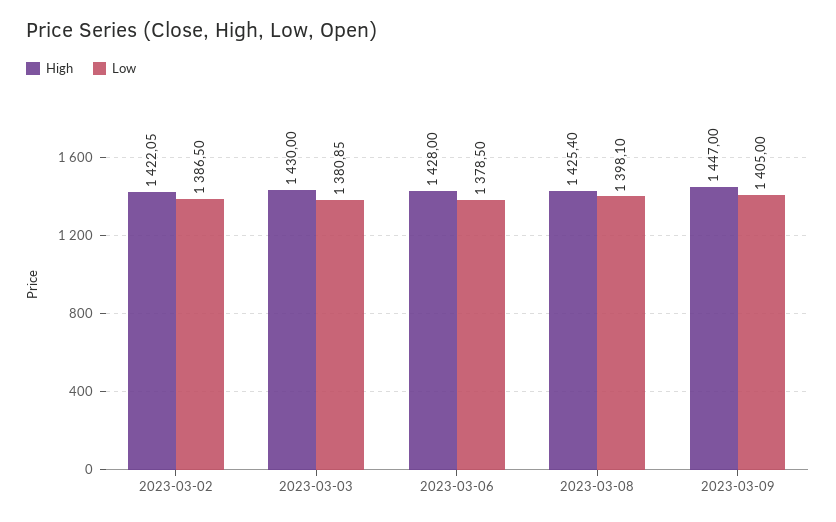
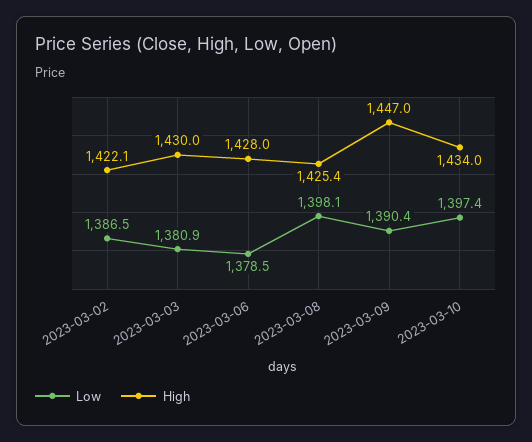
Low, 2023-03-09: 1405 -> 1390.4
Low, 2023-03-10: none -> 1397.4
High, 2023-03-10: none -> 1434

